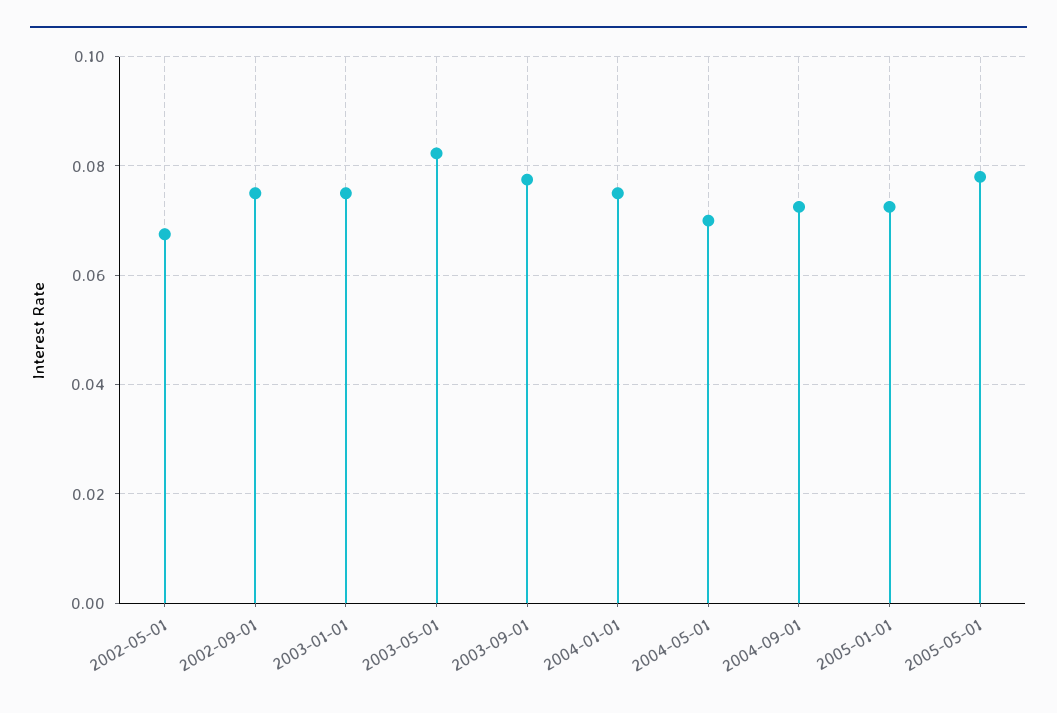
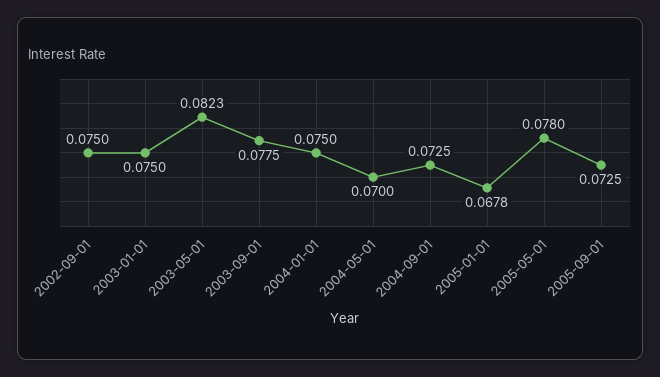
2002-05-01: 0.068 -> none
2005-01-01: 0.072 -> 0.0678
2005-09-01: none -> 0.0725

